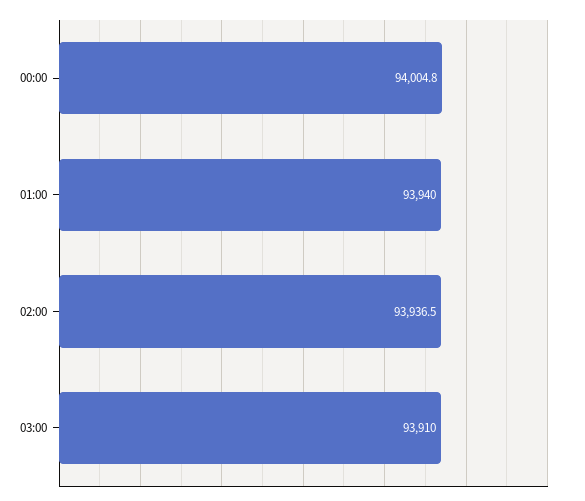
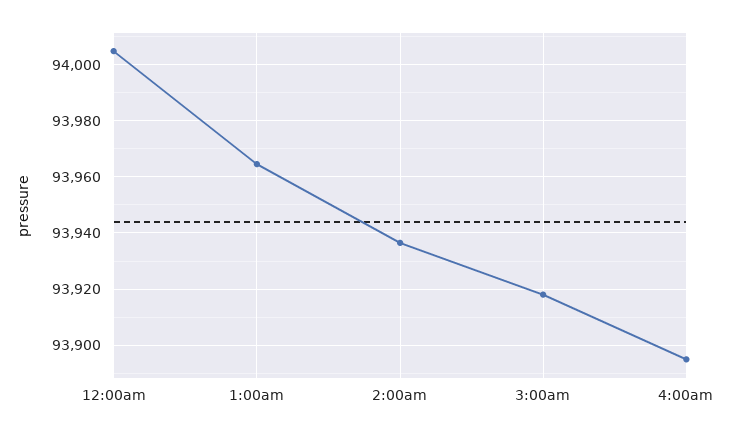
01:00: 93940 -> 93965
03:00: 93910 -> 93917.5
4:00am: none -> 93895

